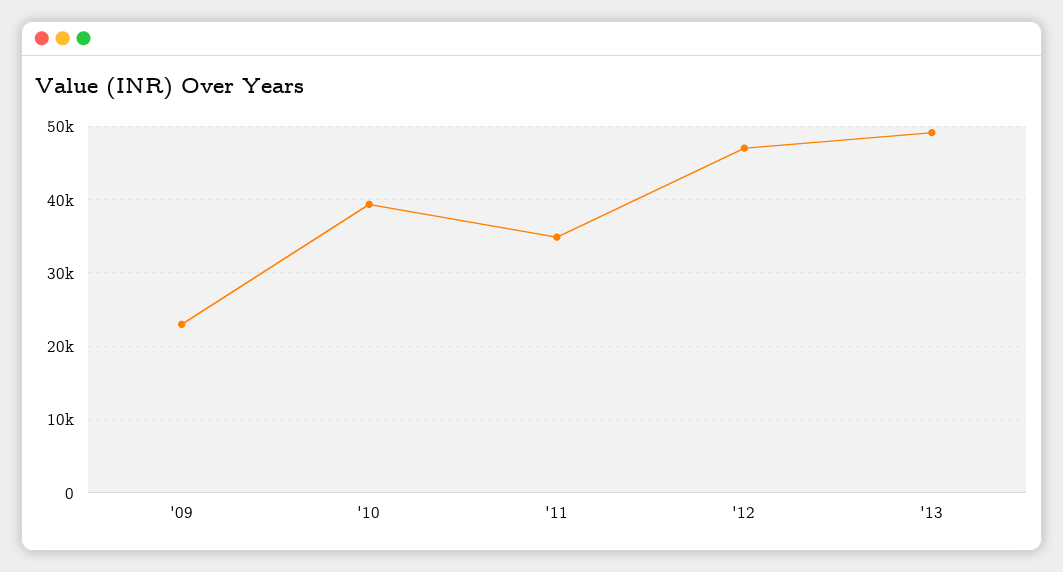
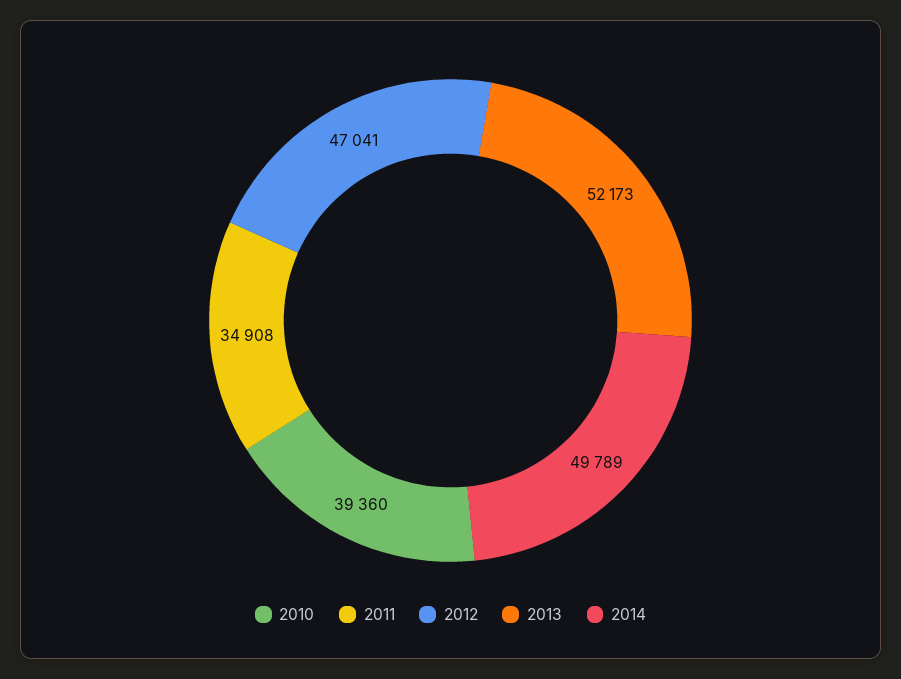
'09: 23000 -> none
'13: 49000 -> 52173
2014: none -> 49789

